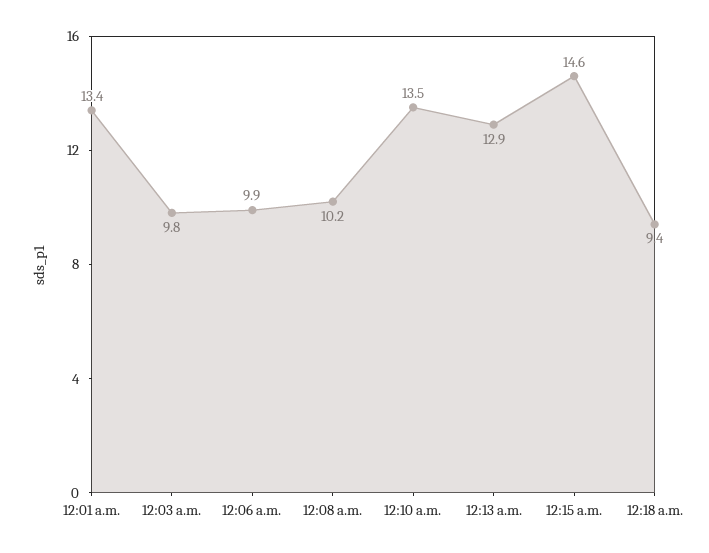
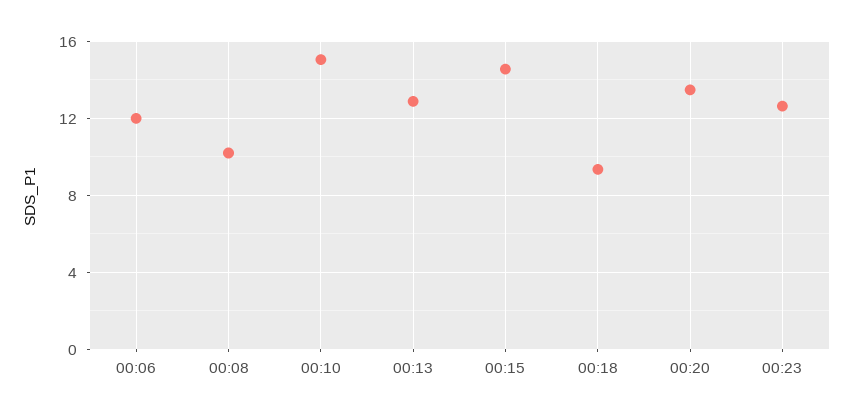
12:01 a.m.: 13.4 -> none
12:03 a.m.: 9.8 -> none
12:06 a.m.: 9.9 -> 12
12:10 a.m.: 13.5 -> 15
00:20: none -> 13.5
00:23: none -> 12.5

